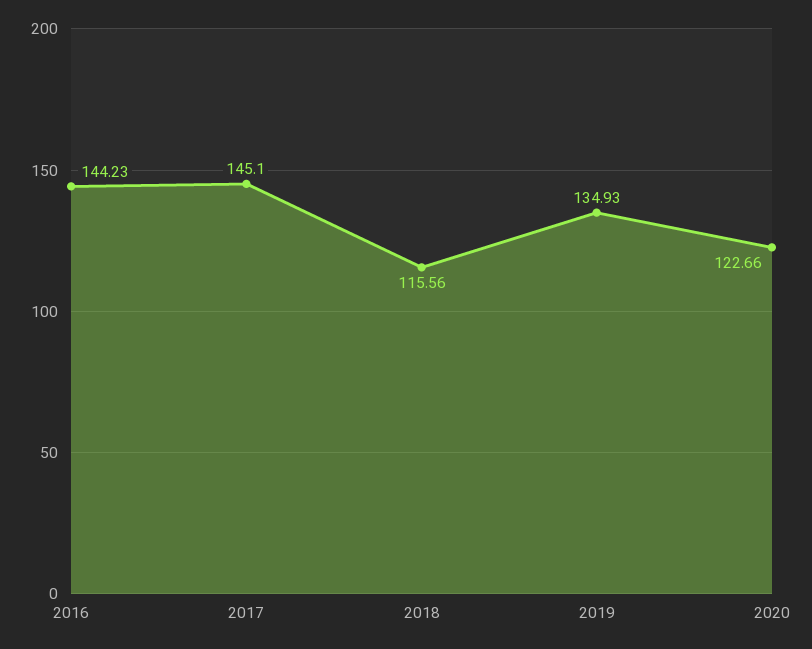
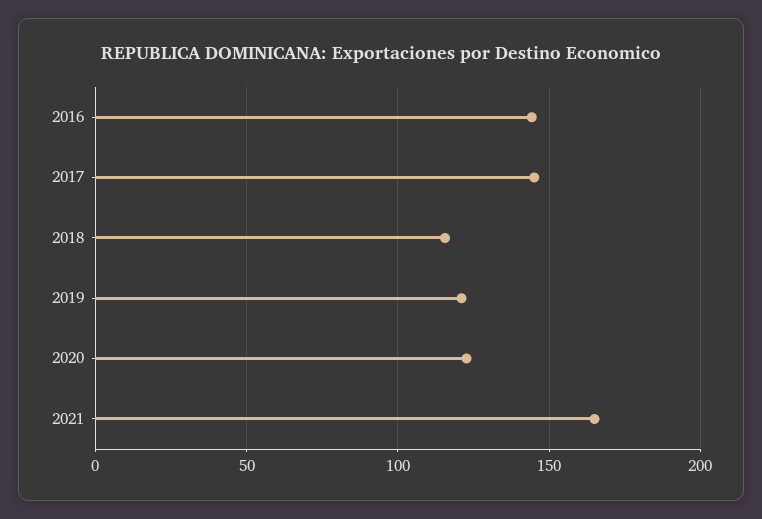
2019: 134.93 -> 120
2021: none -> 165

